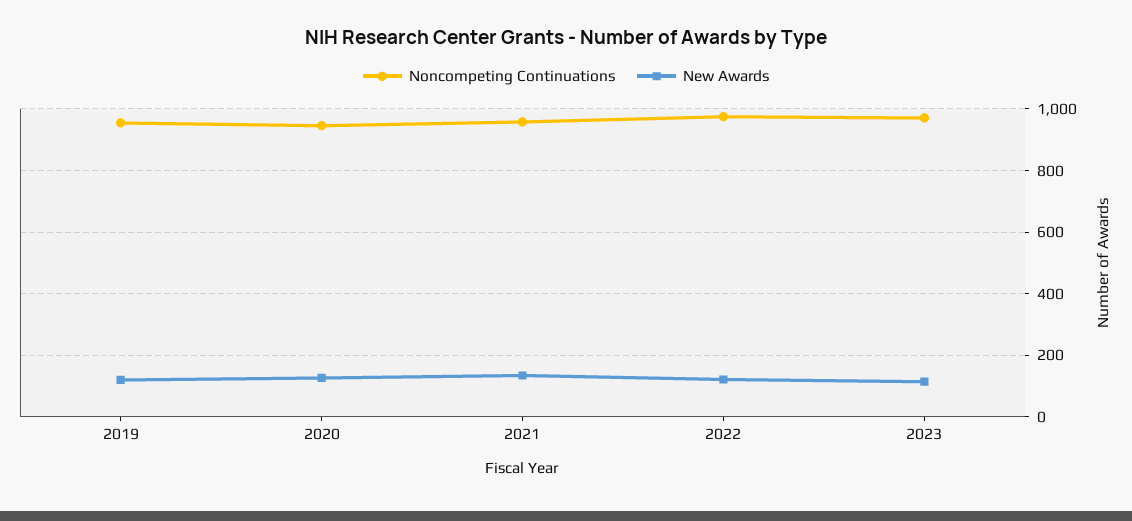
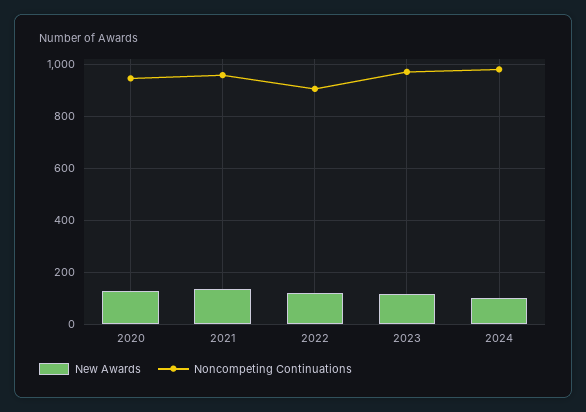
Noncompeting Continuations, 2019: 960 -> none
New Awards, 2019: 120 -> none
Noncompeting Continuations, 2022: 980 -> 900
New Awards, 2024: none -> 100
Noncompeting Continuations, 2024: none -> 975

